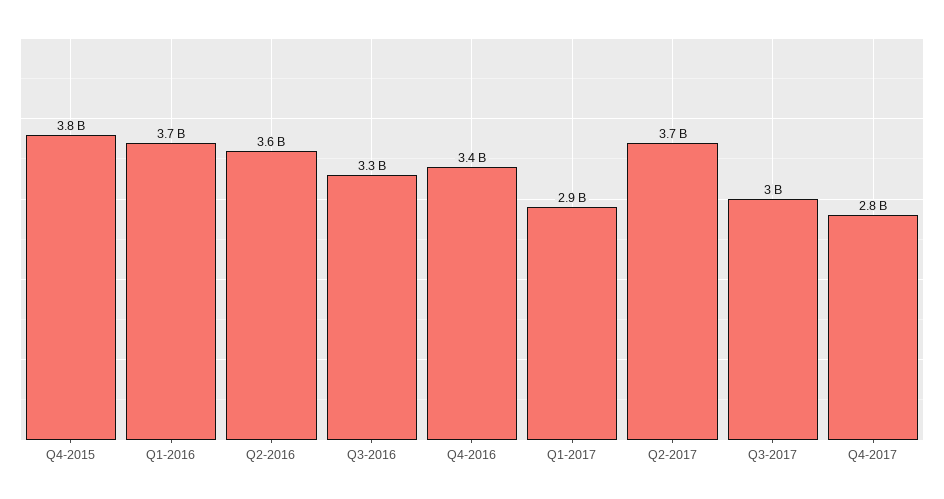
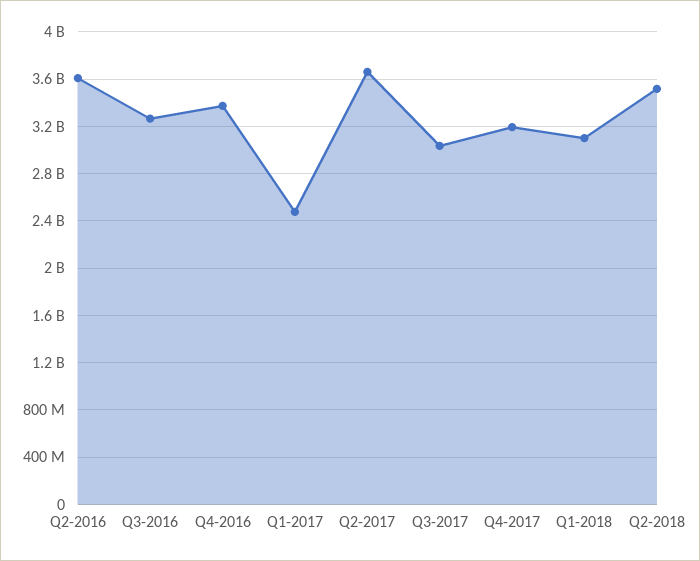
Q4-2015: 3800000000 -> none
Q1-2016: 3700000000 -> none
Q1-2017: 2900000000 -> 2500000000
Q4-2017: 2800000000 -> 3200000000
Q1-2018: none -> 3100000000
Q2-2018: none -> 3500000000

